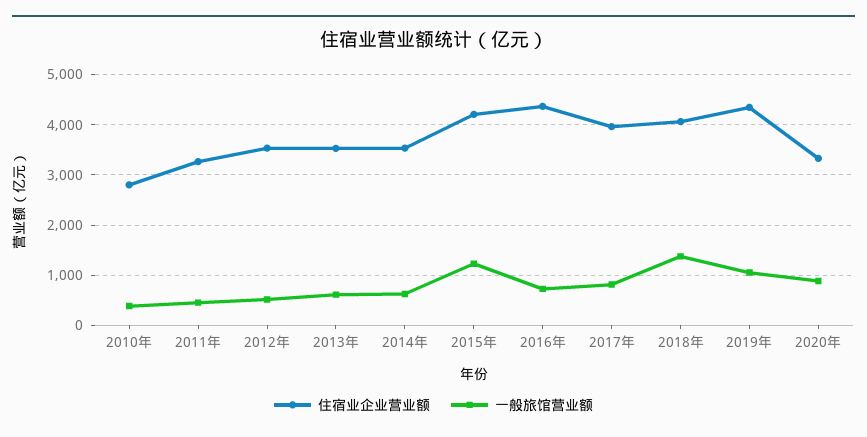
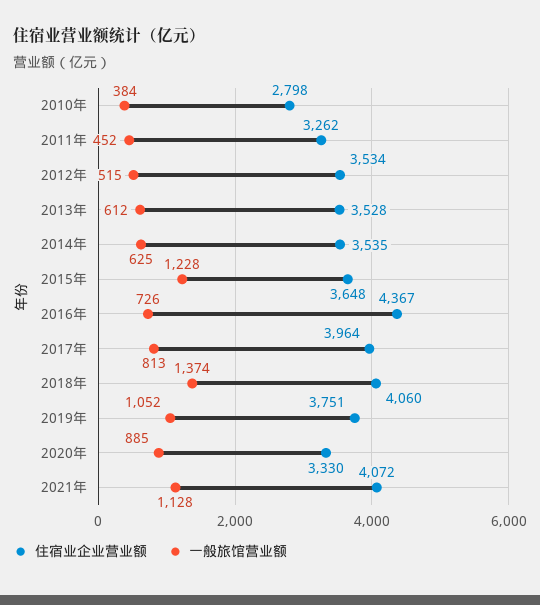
住宿业企业营业额, 2015年: 4200 -> 3648
住宿业企业营业额, 2019年: 4400 -> 3751
住宿业企业营业额, 2021年: none -> 4072
一般旅馆营业额, 2021年: none -> 1128

